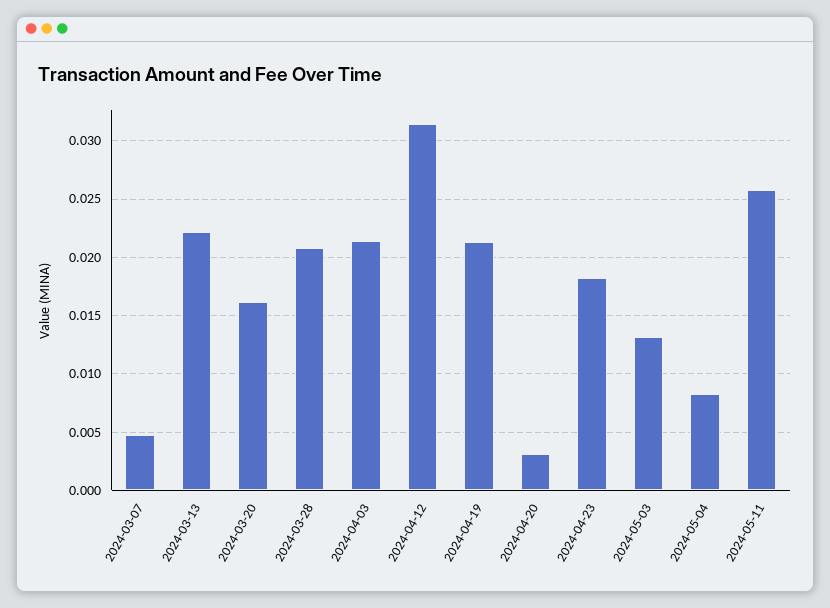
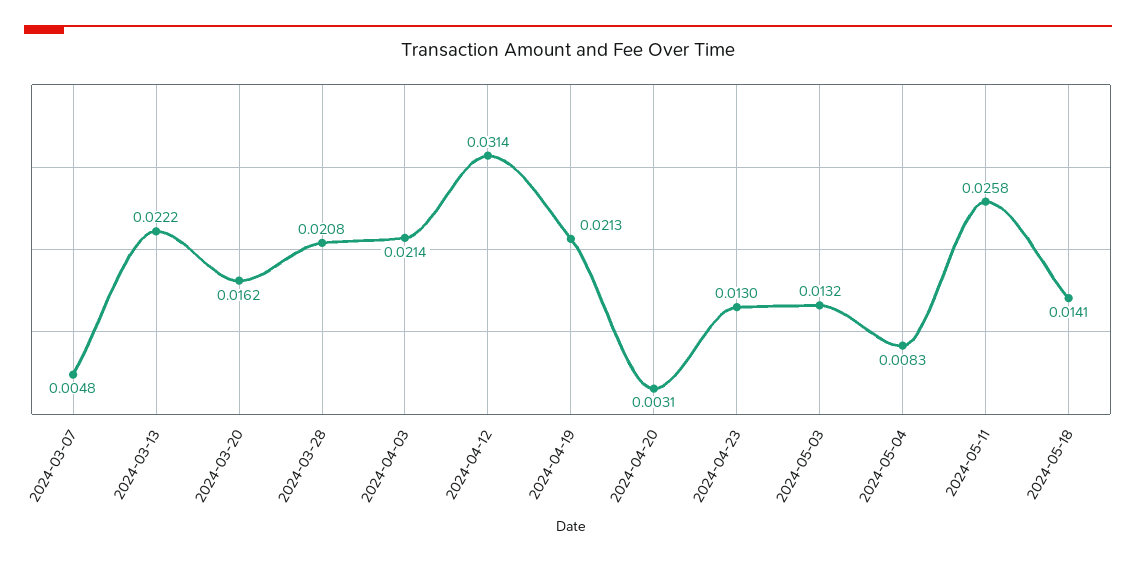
2024-04-23: 0.018 -> 0.013
2024-05-18: none -> 0.0141

